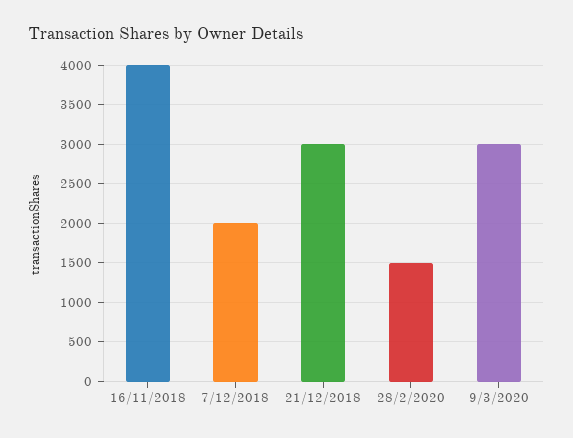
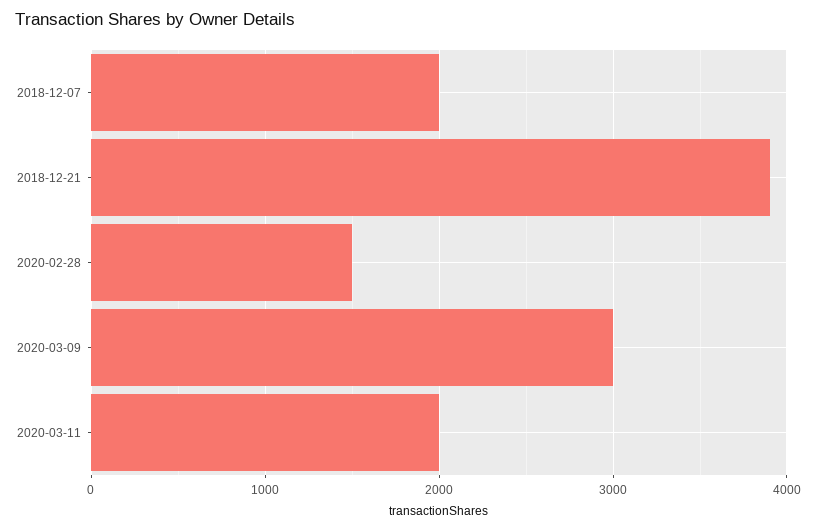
16/11/2018: 4000 -> none
21/12/2018: 3000 -> 3900
2020-03-11: none -> 2000

